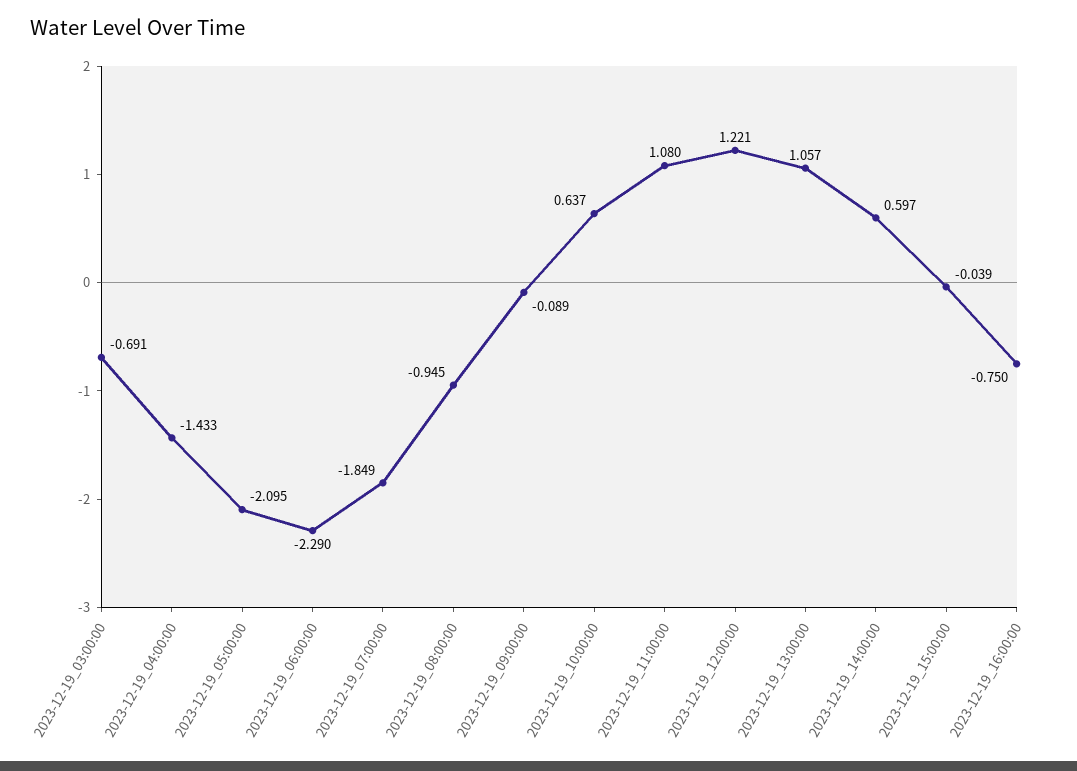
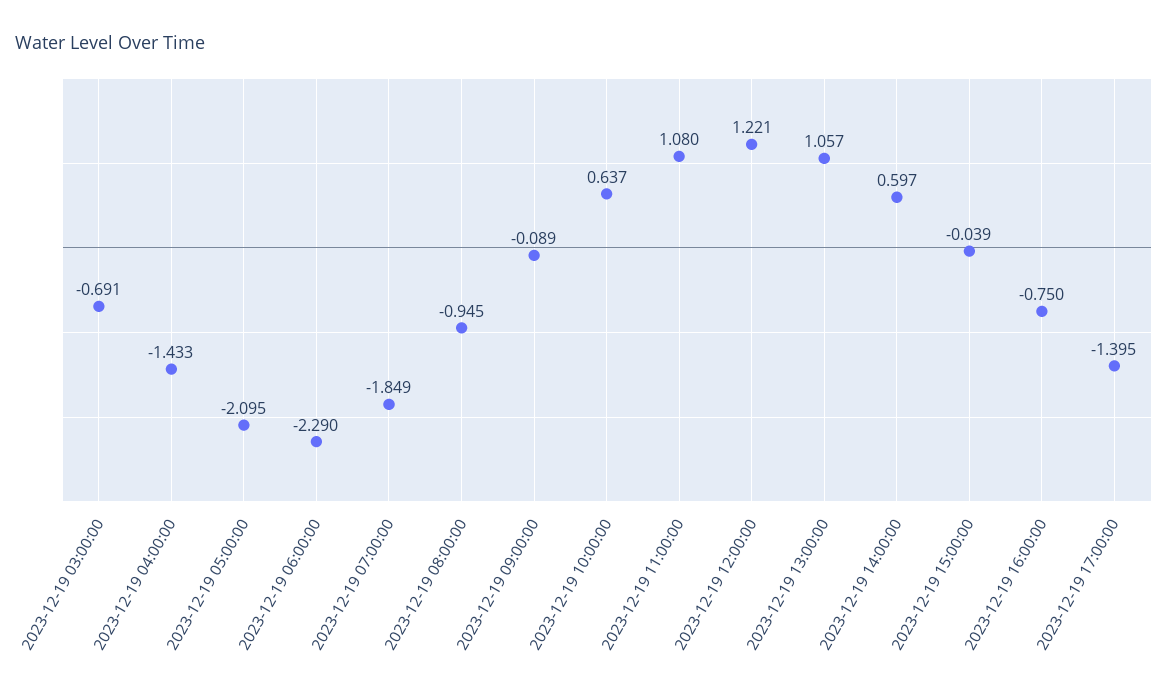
2023-12-19 17:00:00: none -> -1.395

